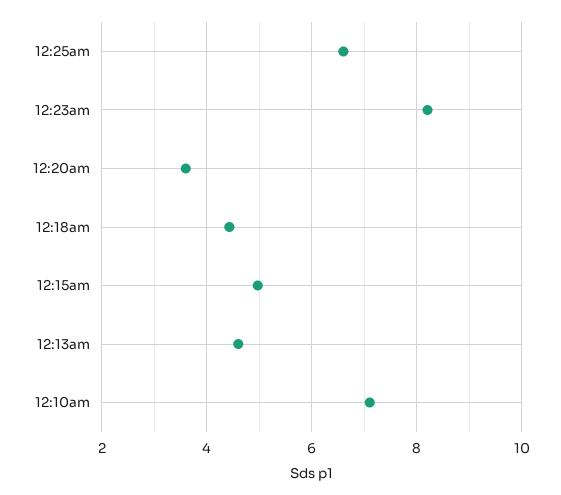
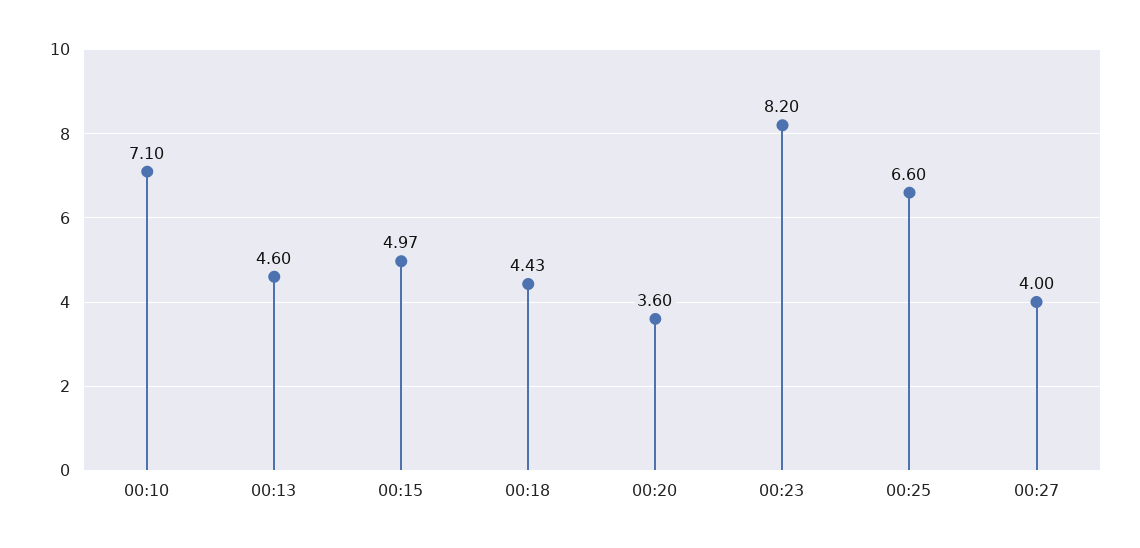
00:27: none -> 4

